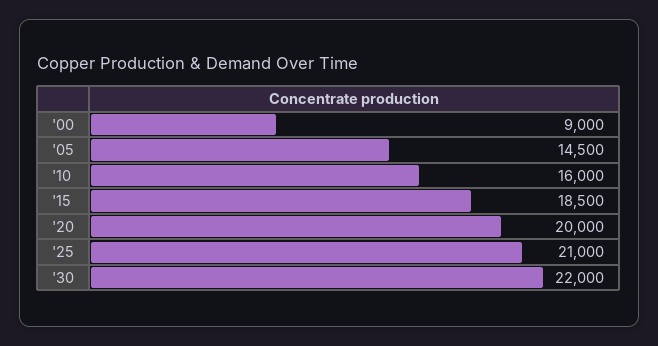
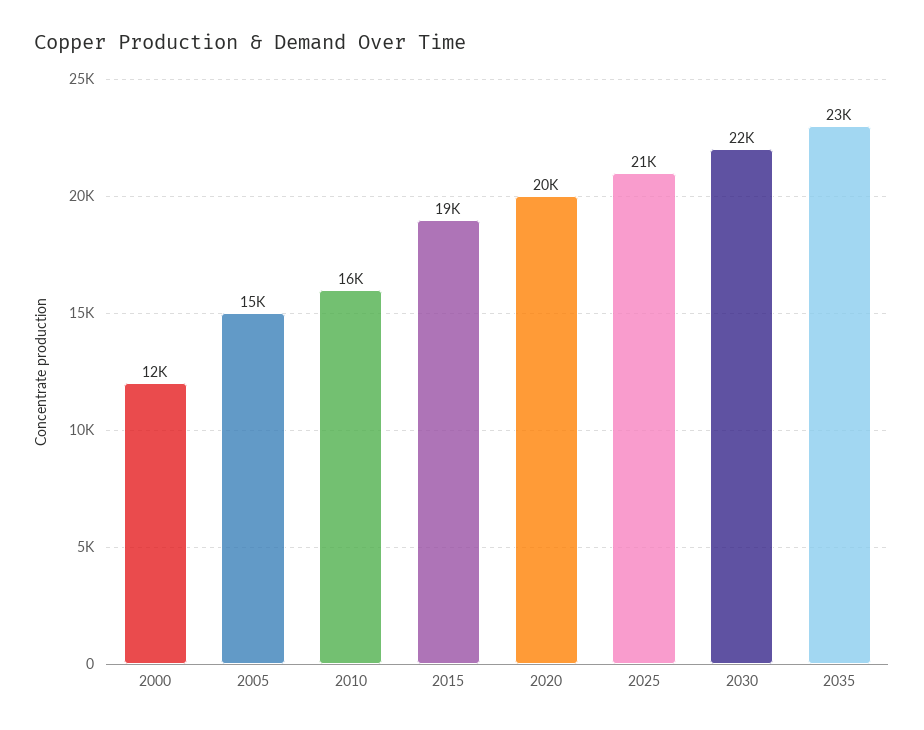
'00: 9000 -> 12000
2035: none -> 23000

